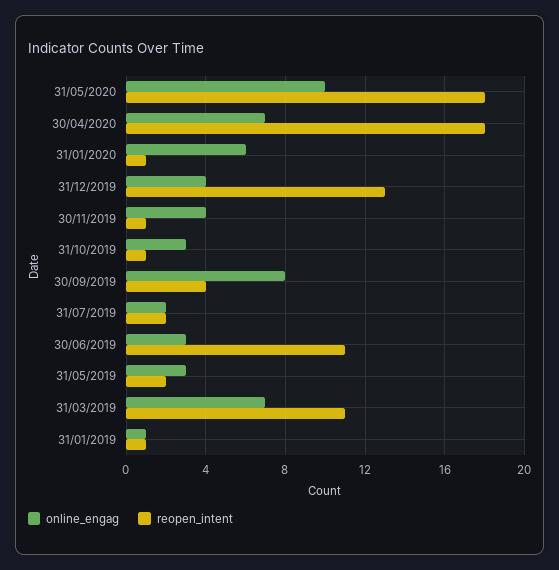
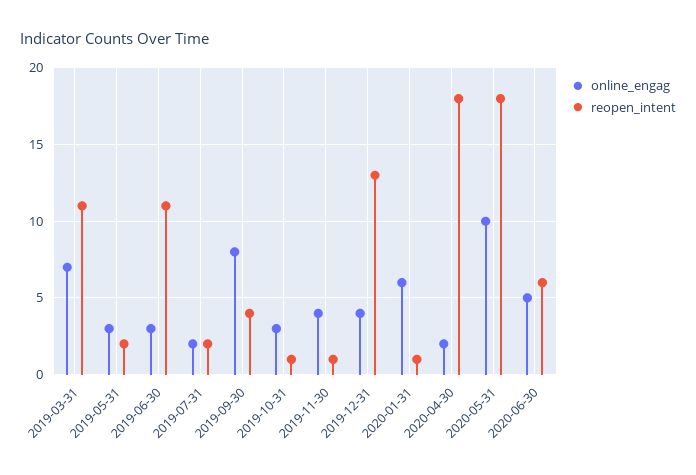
online_engag, 30/04/2020: 7 -> 2
online_engag, 31/01/2019: 1 -> none
reopen_intent, 31/01/2019: 1 -> none
online_engag, 2020-06-30: none -> 5
reopen_intent, 2020-06-30: none -> 6

